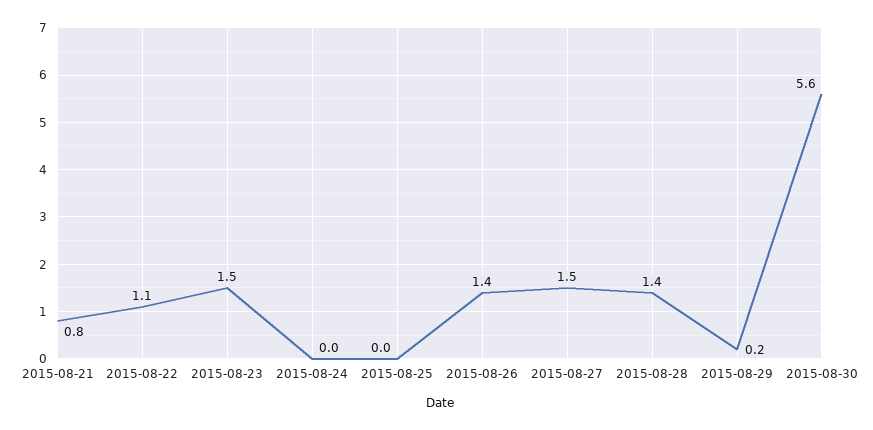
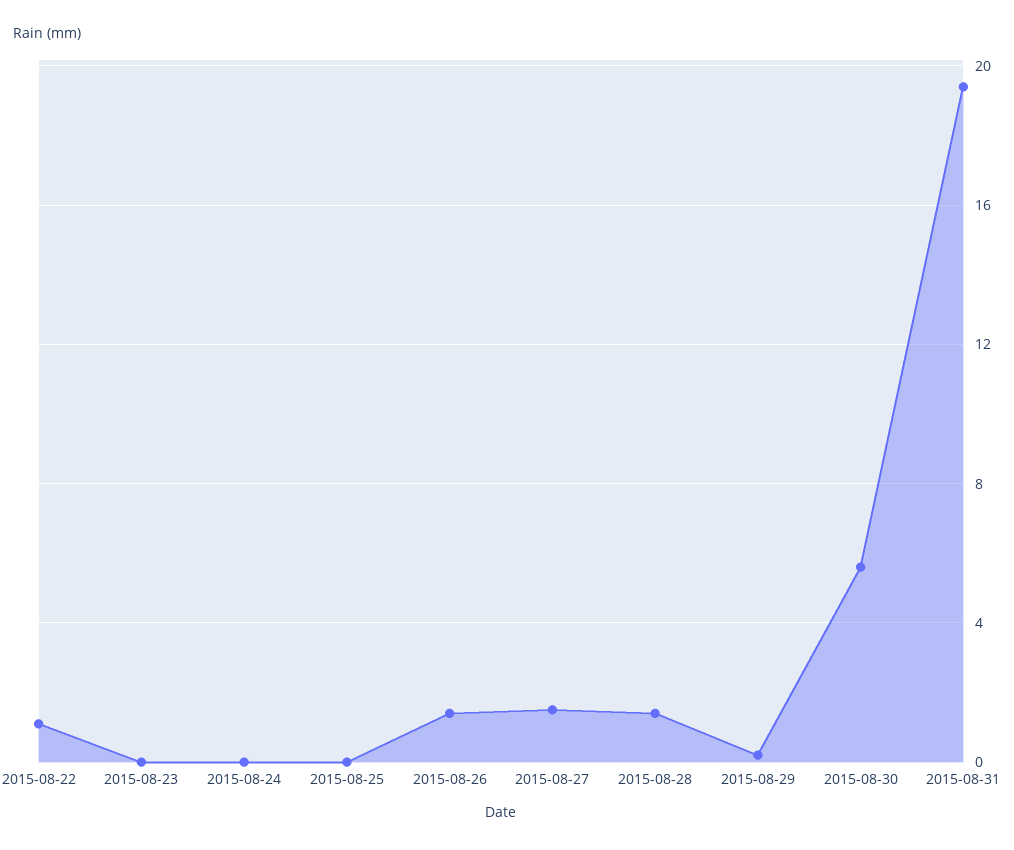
2015-08-21: 0.8 -> none
2015-08-23: 1.5 -> 0
2015-08-31: none -> 19.5

